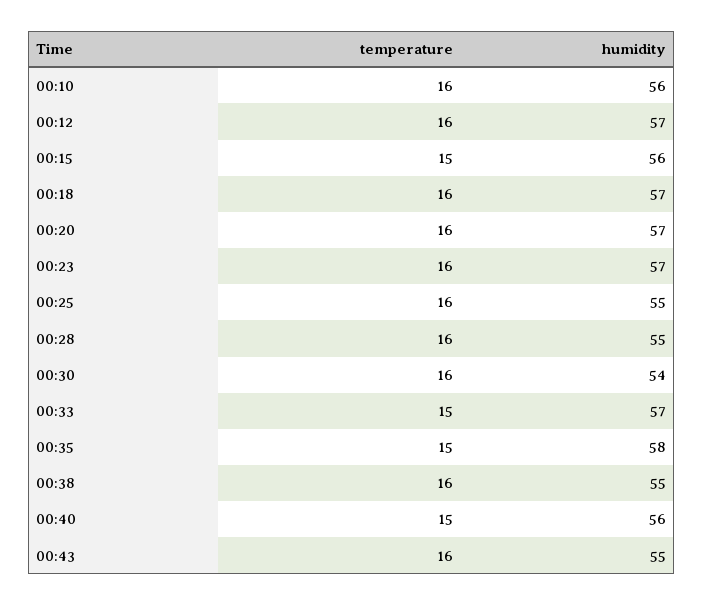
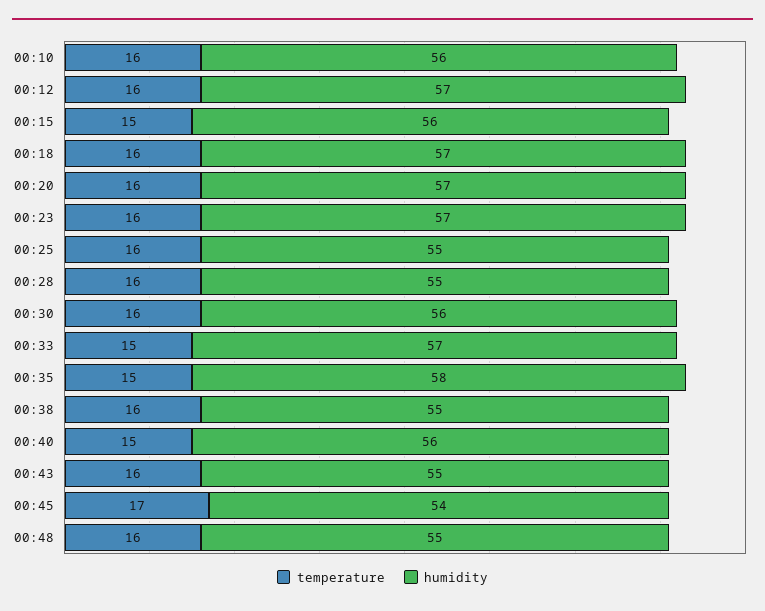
humidity, 00:30: 54 -> 56
temperature, 00:45: none -> 17
humidity, 00:45: none -> 54
temperature, 00:48: none -> 16
humidity, 00:48: none -> 55

